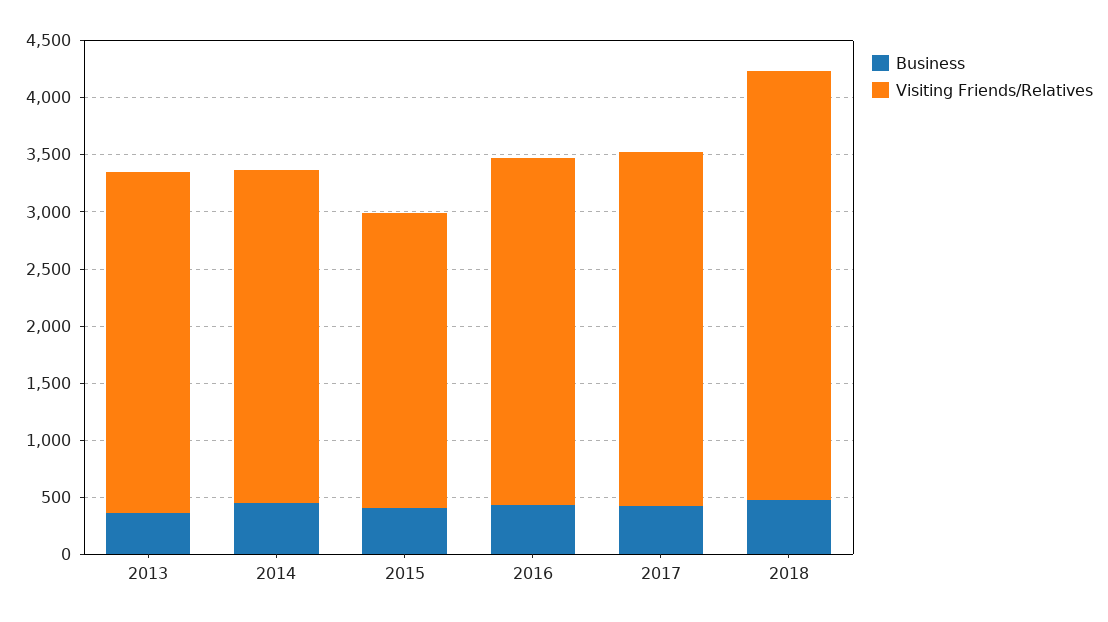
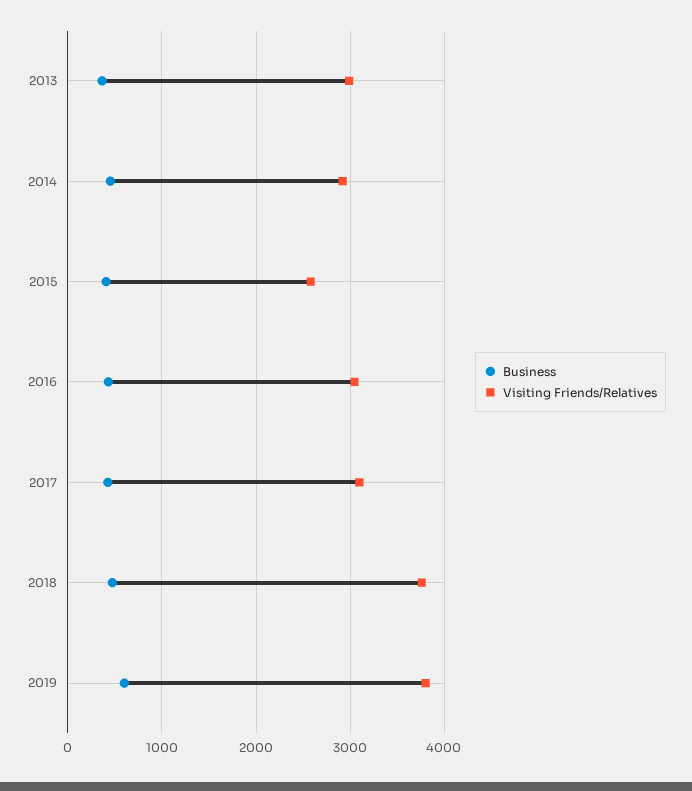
Business, 2019: none -> 600
Visiting Friends/Relatives, 2019: none -> 3800

